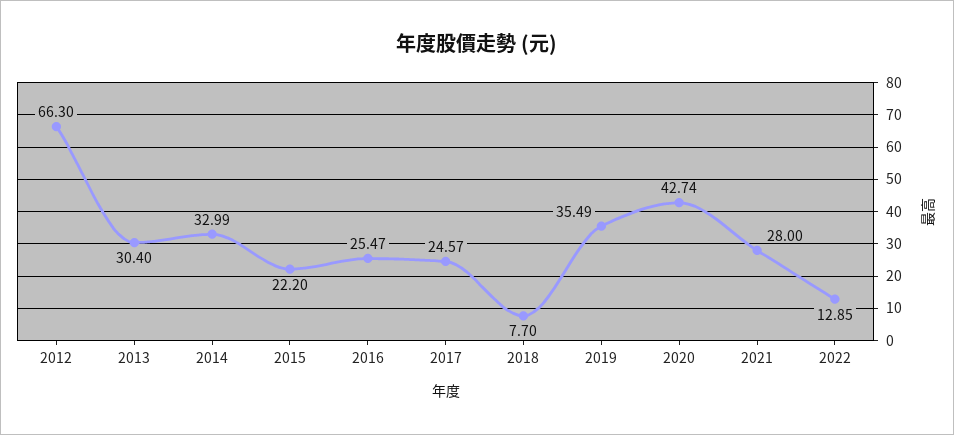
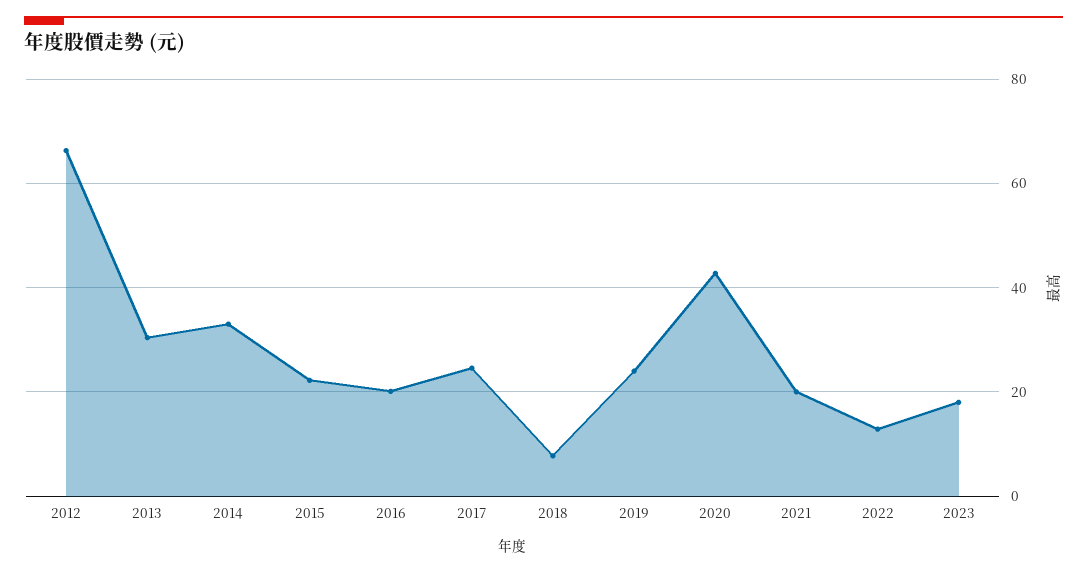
2016: 25.47 -> 20
2019: 35.49 -> 24
2021: 28 -> 20
2023: none -> 18

